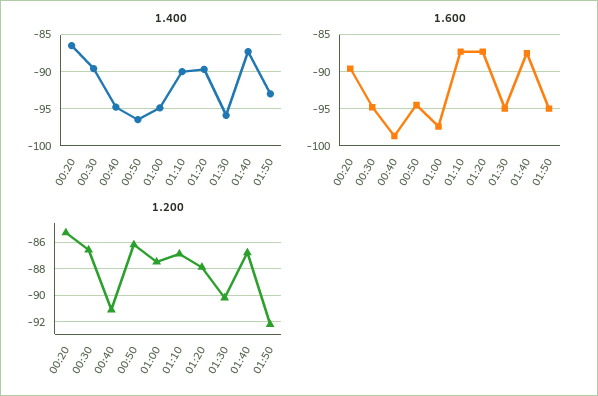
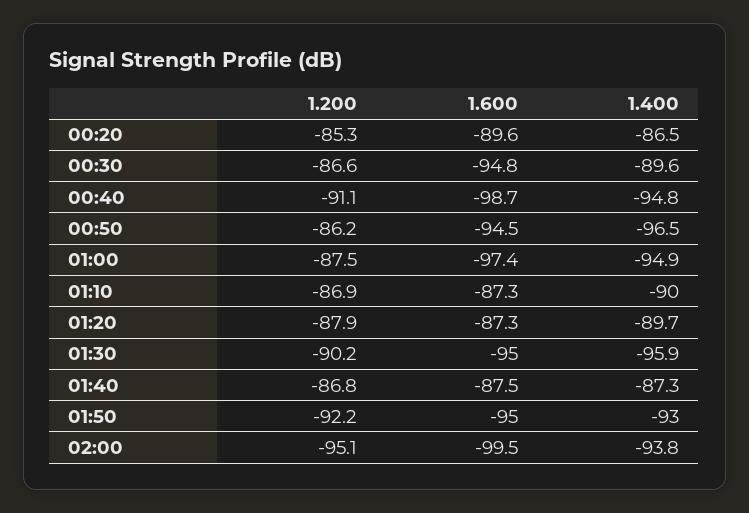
1.200, 02:00: none -> -95.1
1.600, 02:00: none -> -99.5
1.400, 02:00: none -> -93.8

